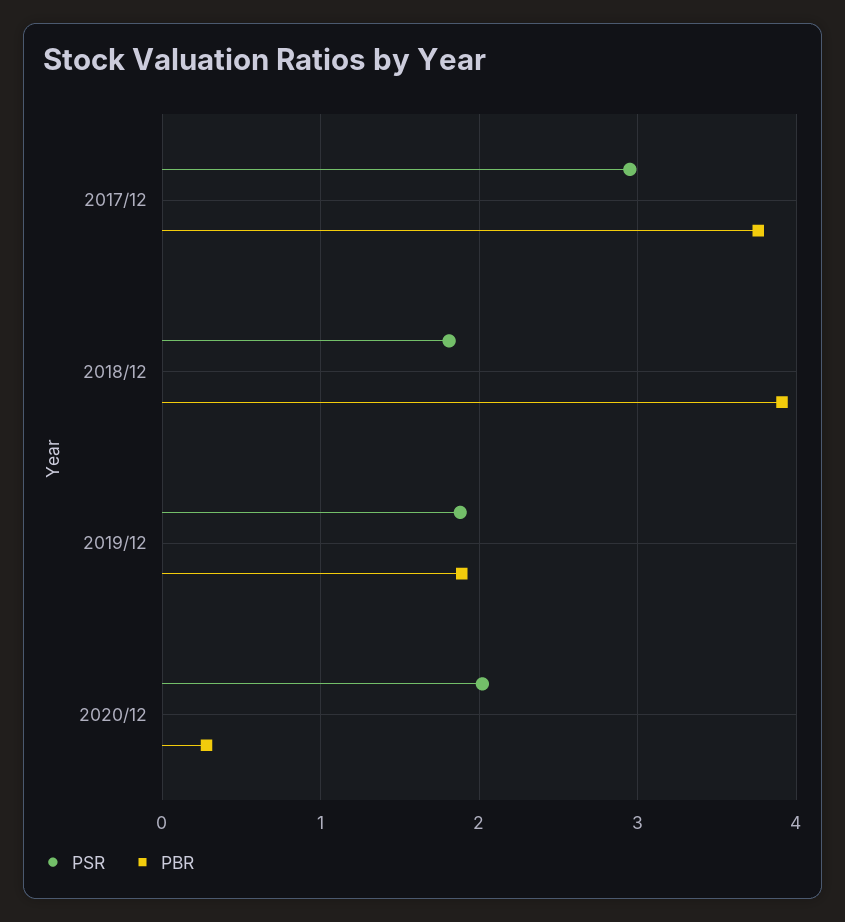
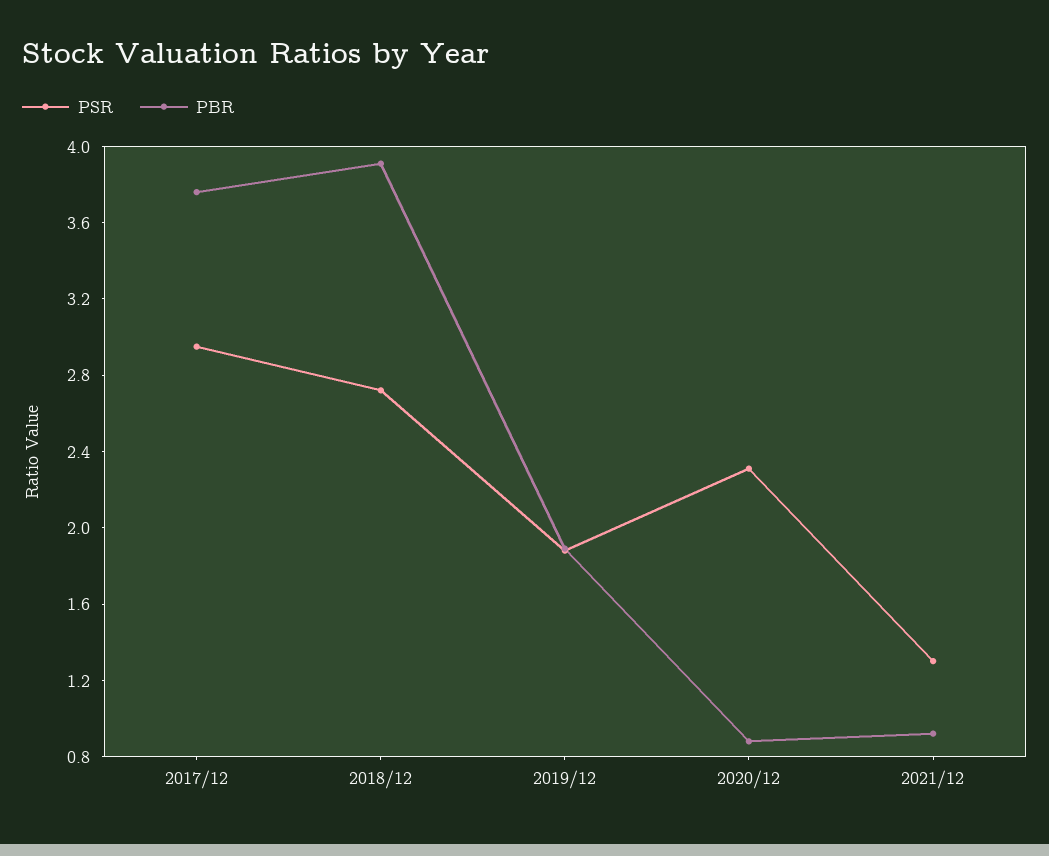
PSR, 2018/12: 1.8 -> 2.7
PSR, 2020/12: 2 -> 2.3
PBR, 2020/12: 0.3 -> 0.9
PSR, 2021/12: none -> 1.3
PBR, 2021/12: none -> 0.9

